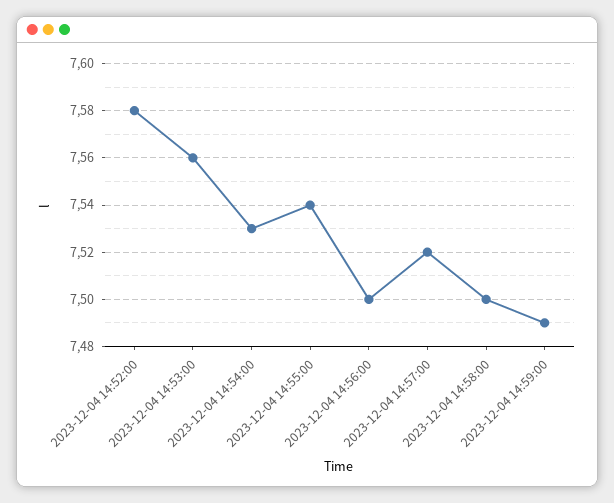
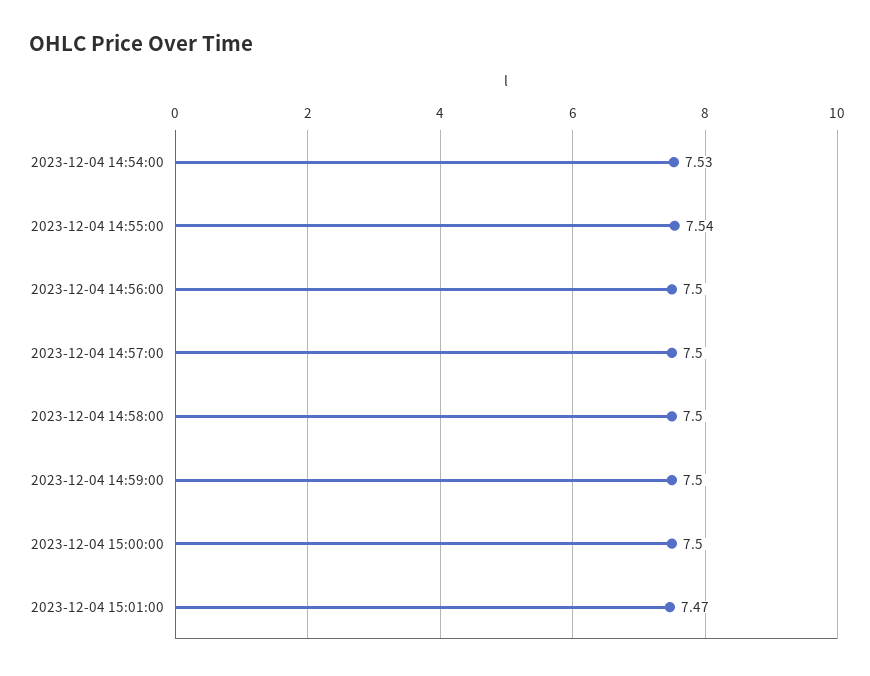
2023-12-04 14:52:00: 7.58 -> none
2023-12-04 14:53:00: 7.56 -> none
2023-12-04 14:57:00: 7.52 -> 7.5
2023-12-04 14:59:00: 7.49 -> 7.5
2023-12-04 15:00:00: none -> 7.5
2023-12-04 15:01:00: none -> 7.47

